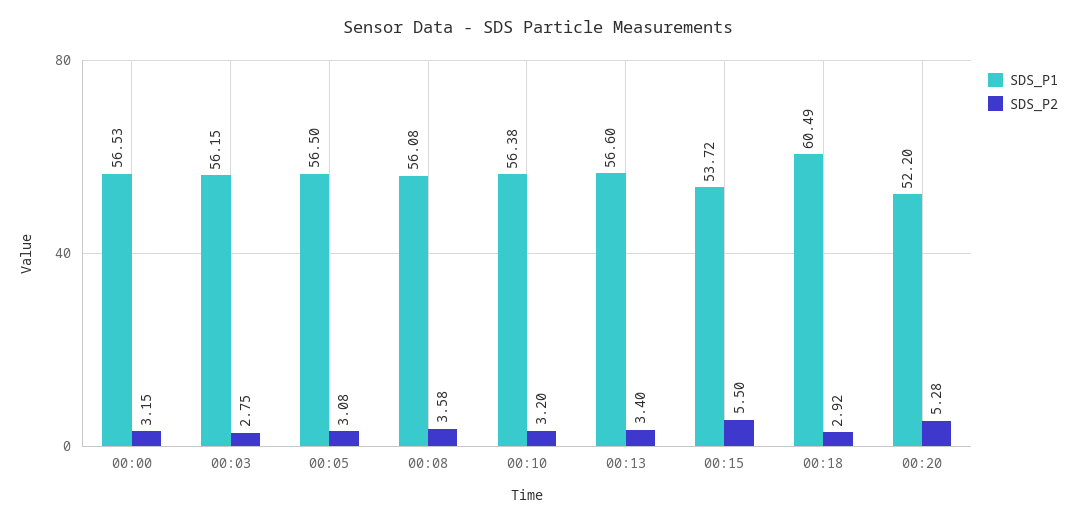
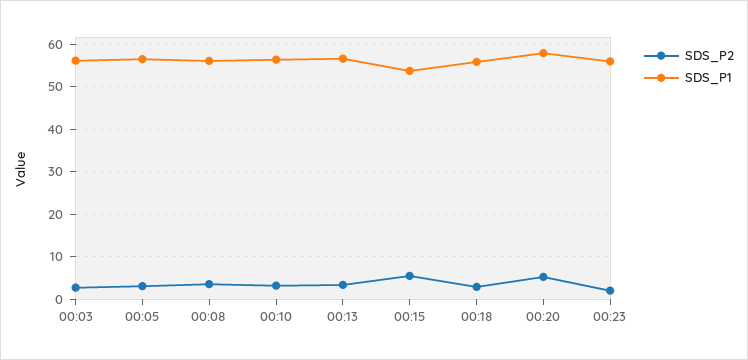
SDS_P1, 00:00: 56.53 -> none
SDS_P2, 00:00: 3.15 -> none
SDS_P1, 00:18: 60.49 -> 56
SDS_P1, 00:20: 52.2 -> 58
SDS_P2, 00:23: none -> 2
SDS_P1, 00:23: none -> 56

